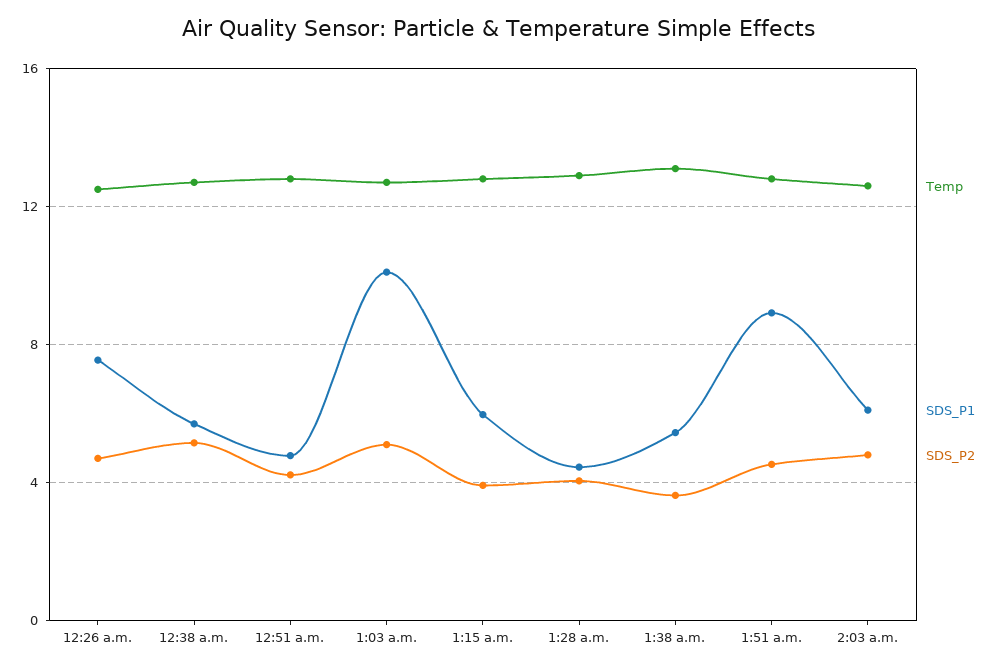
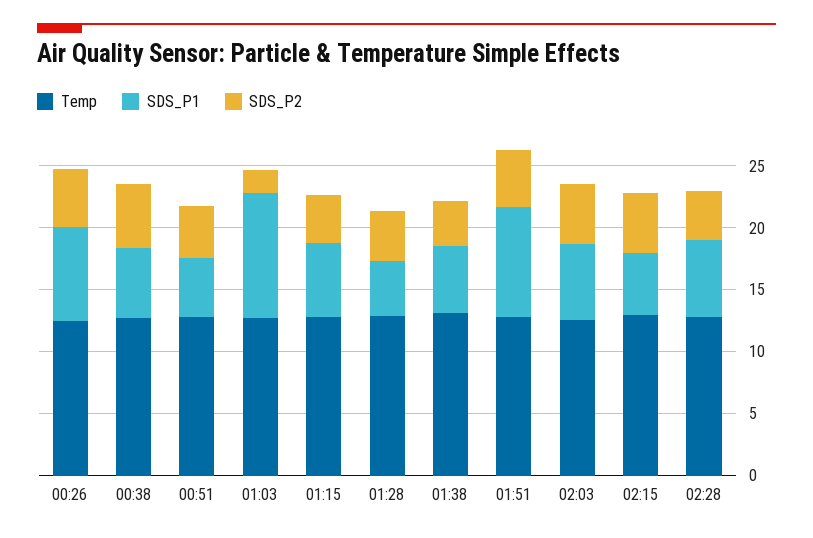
SDS_P2, 1:03 a.m.: 5 -> 2
Temp, 02:15: none -> 13
SDS_P1, 02:15: none -> 5
SDS_P2, 02:15: none -> 5
Temp, 02:28: none -> 13
SDS_P1, 02:28: none -> 6
SDS_P2, 02:28: none -> 4

